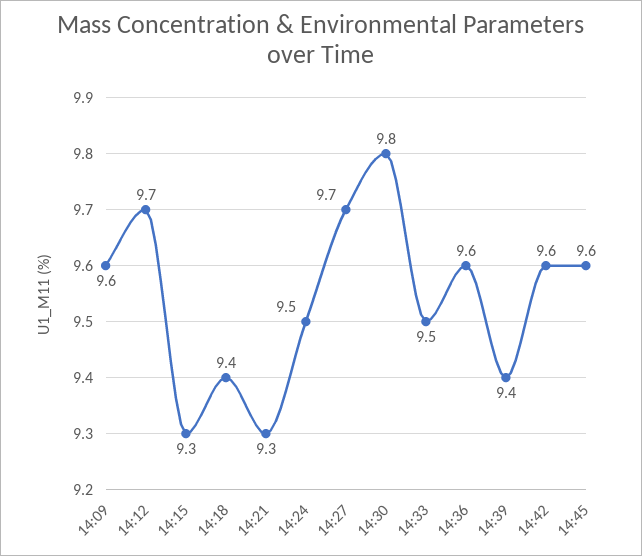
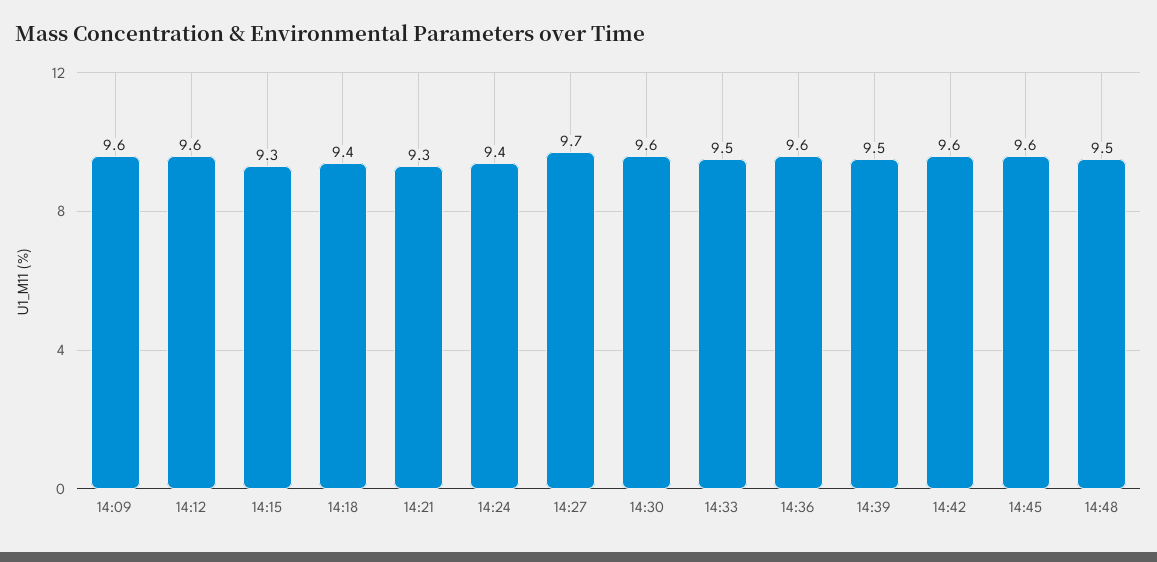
14:12: 9.7 -> 9.6
14:24: 9.5 -> 9.4
14:30: 9.8 -> 9.6
14:39: 9.4 -> 9.5
14:48: none -> 9.5

